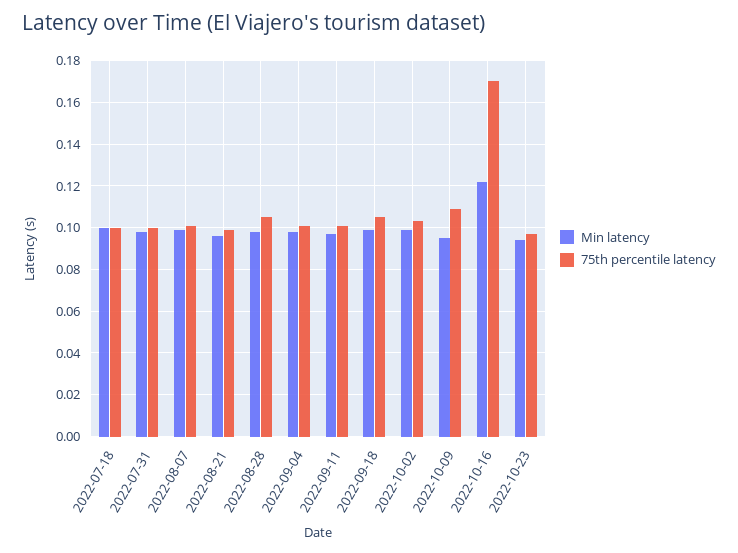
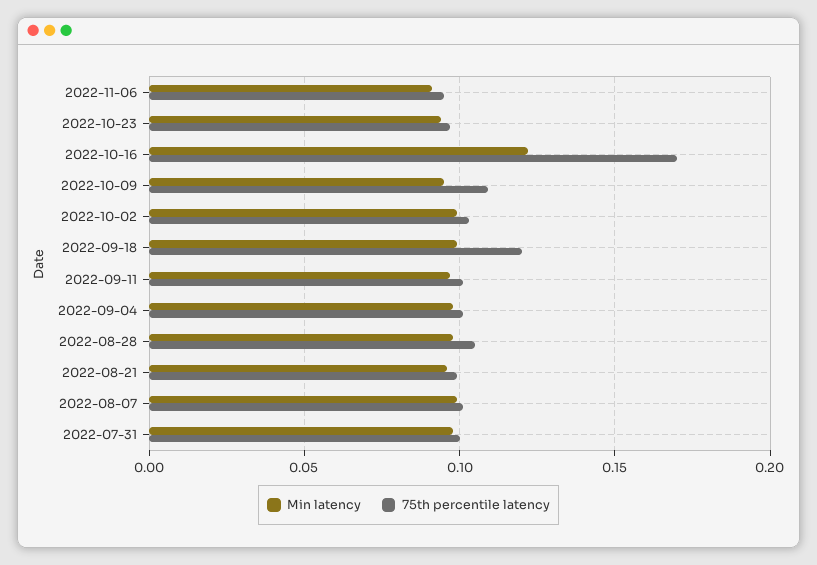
Min latency, 2022-07-18: 0.1 -> none
75th percentile latency, 2022-07-18: 0.1 -> none
75th percentile latency, 2022-09-18: 0.105 -> 0.12
Min latency, 2022-11-06: none -> 0.09
75th percentile latency, 2022-11-06: none -> 0.095

